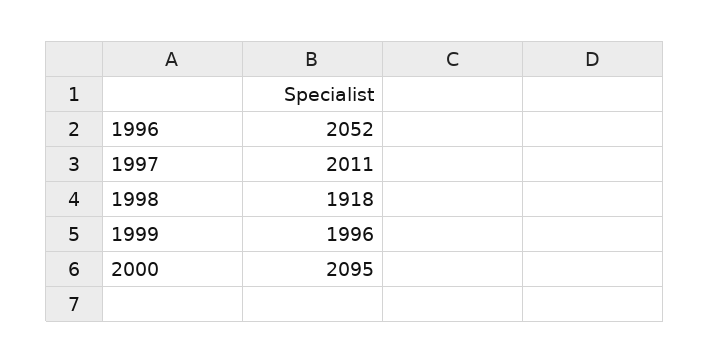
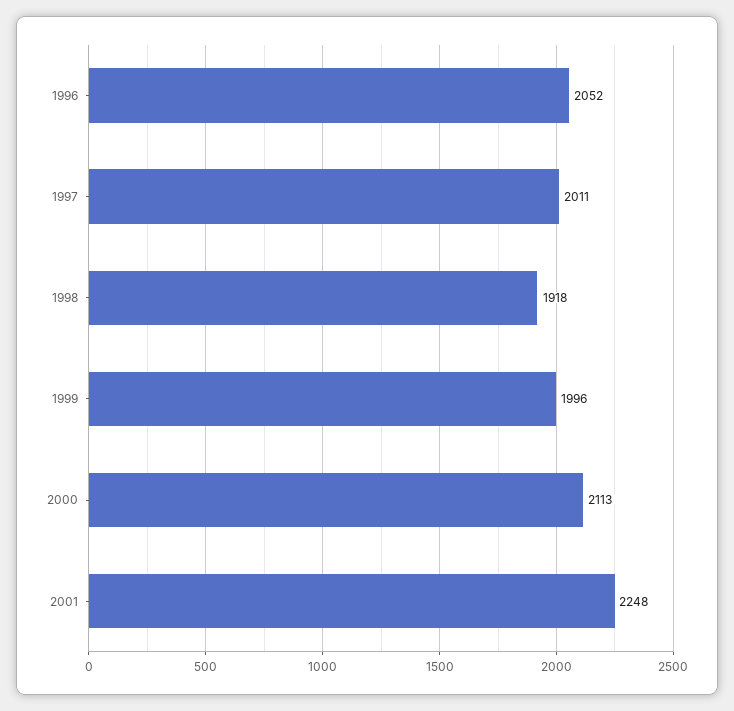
2000: 2095 -> 2113
2001: none -> 2248

